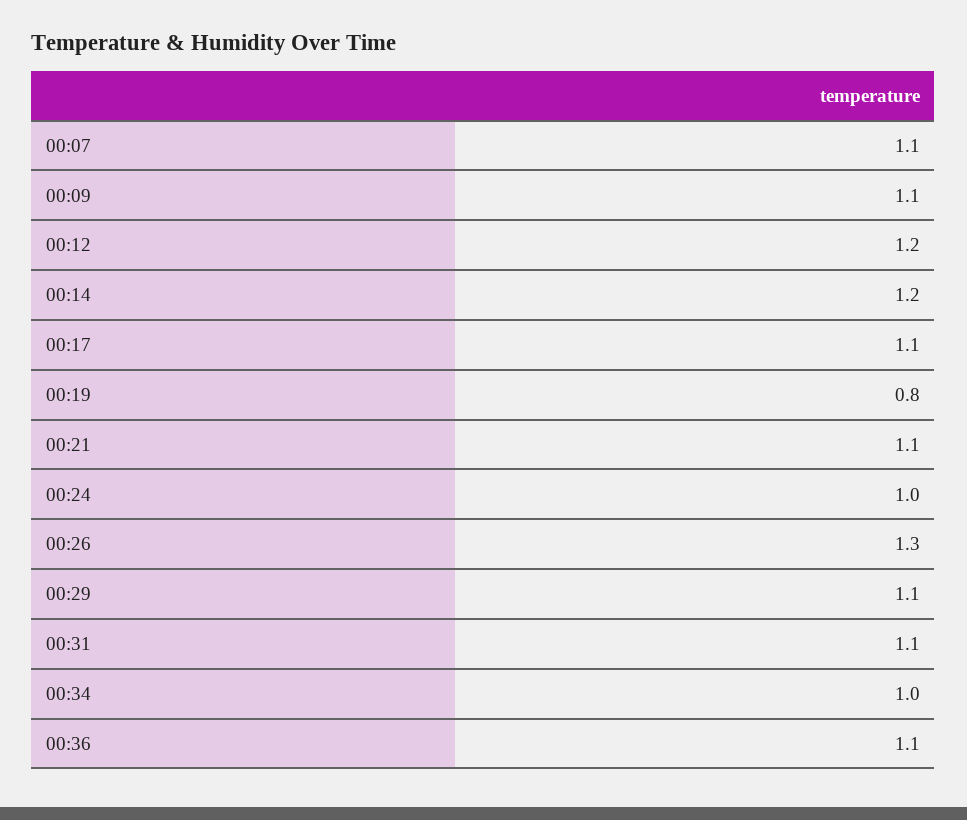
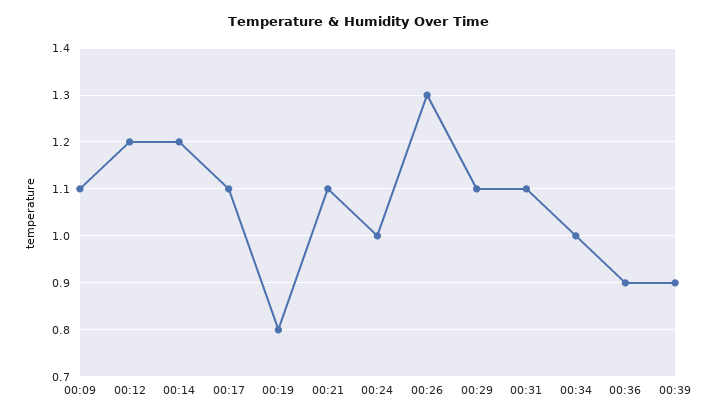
00:07: 1.1 -> none
00:36: 1.1 -> 0.9
00:39: none -> 0.9

